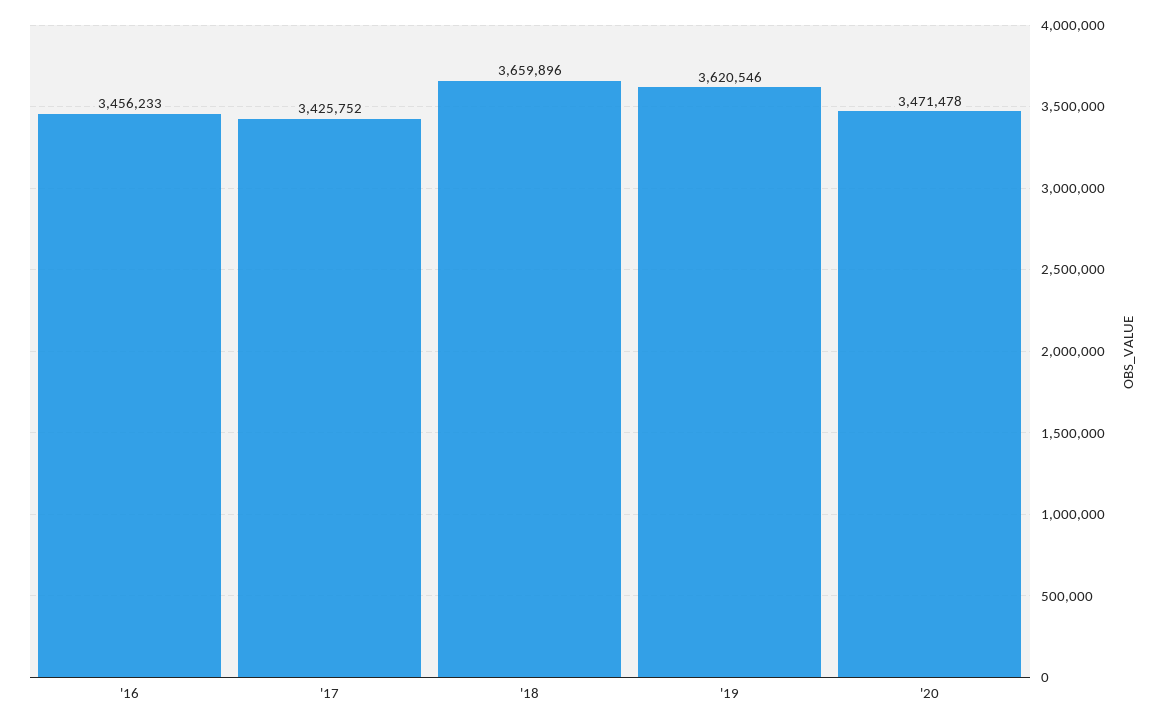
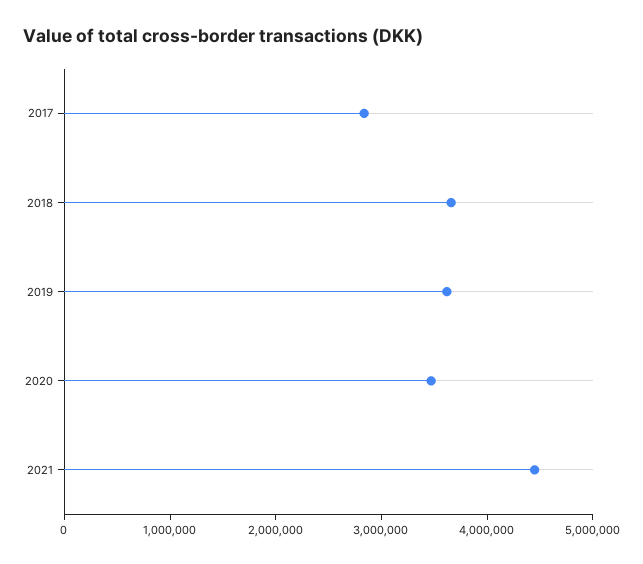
'16: 3456233 -> none
'17: 3425752 -> 2800000
2021: none -> 4400000

